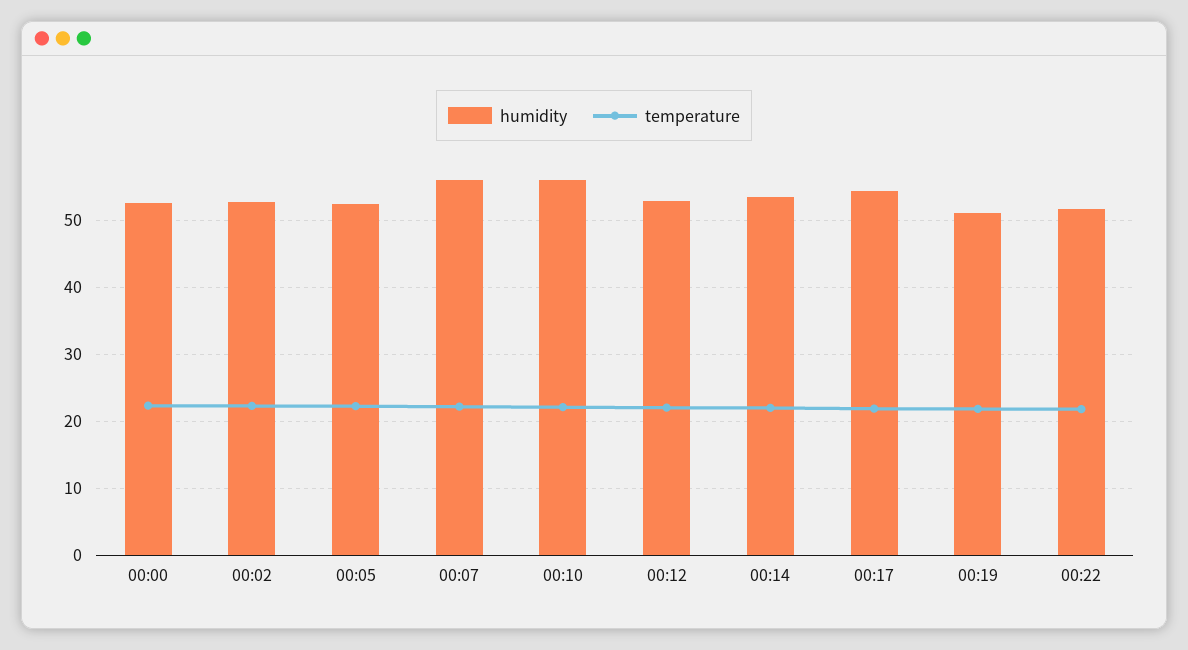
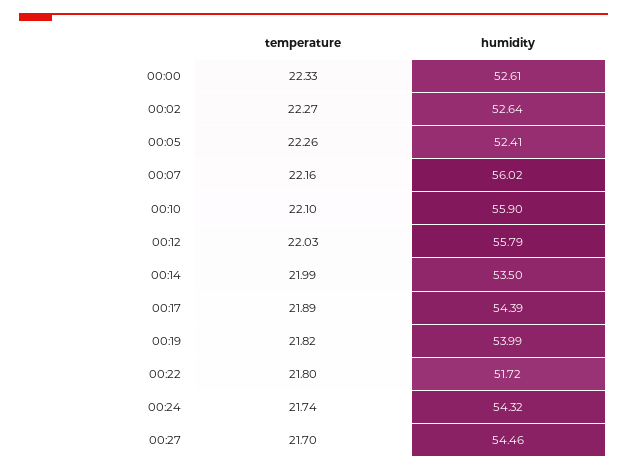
humidity, 00:12: 53 -> 55.79
humidity, 00:19: 51 -> 53.99
temperature, 00:24: none -> 21.74
humidity, 00:24: none -> 54.32
temperature, 00:27: none -> 21.7
humidity, 00:27: none -> 54.46

